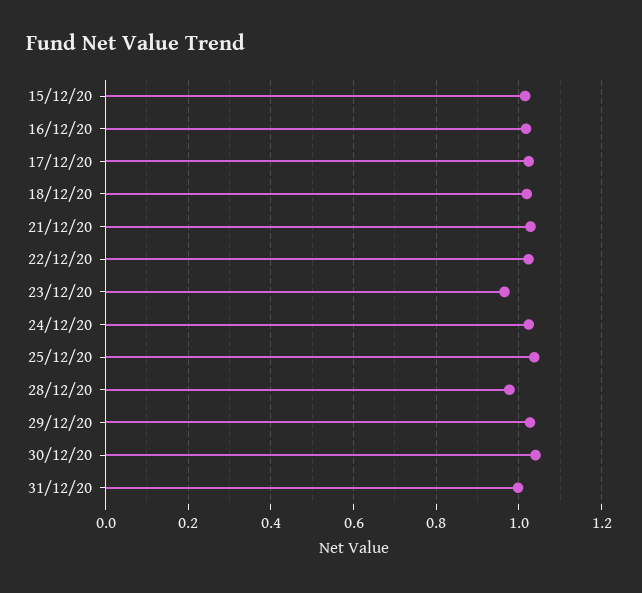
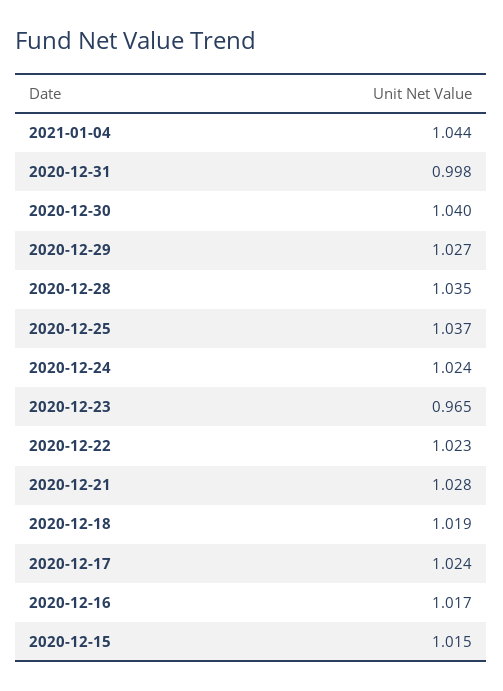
28/12/20: 0.98 -> 1.035
2021-01-04: none -> 1.044

